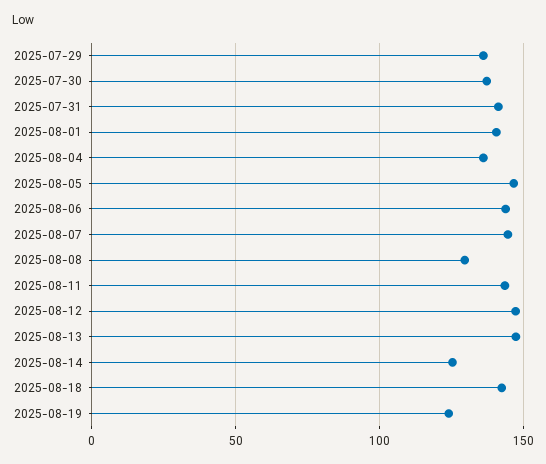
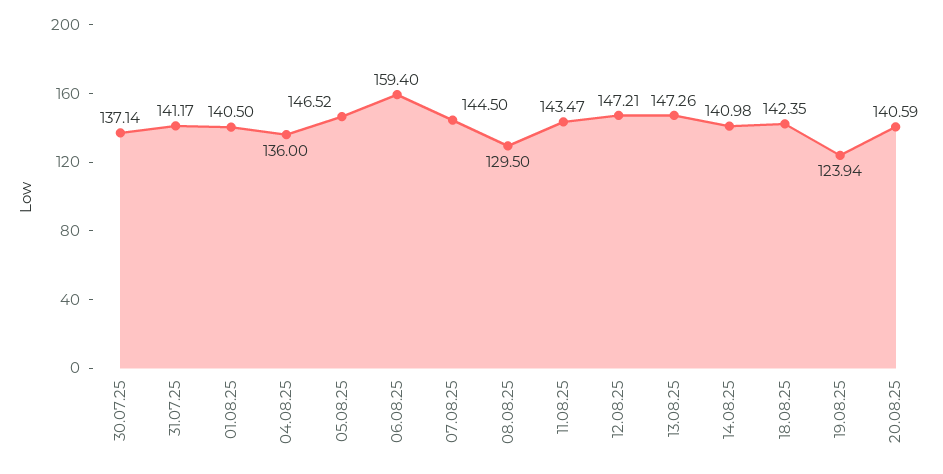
2025-07-29: 135 -> none
2025-08-06: 145 -> 159.4
2025-08-14: 125 -> 140.98
20.08.25: none -> 140.59

